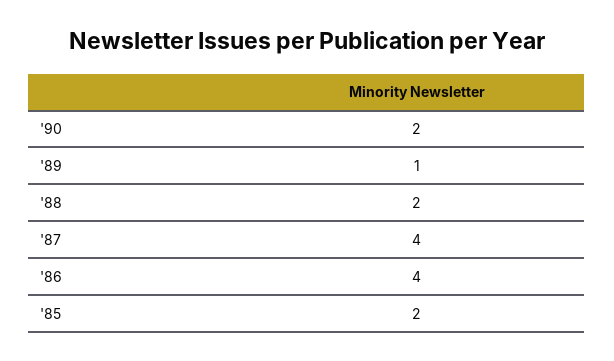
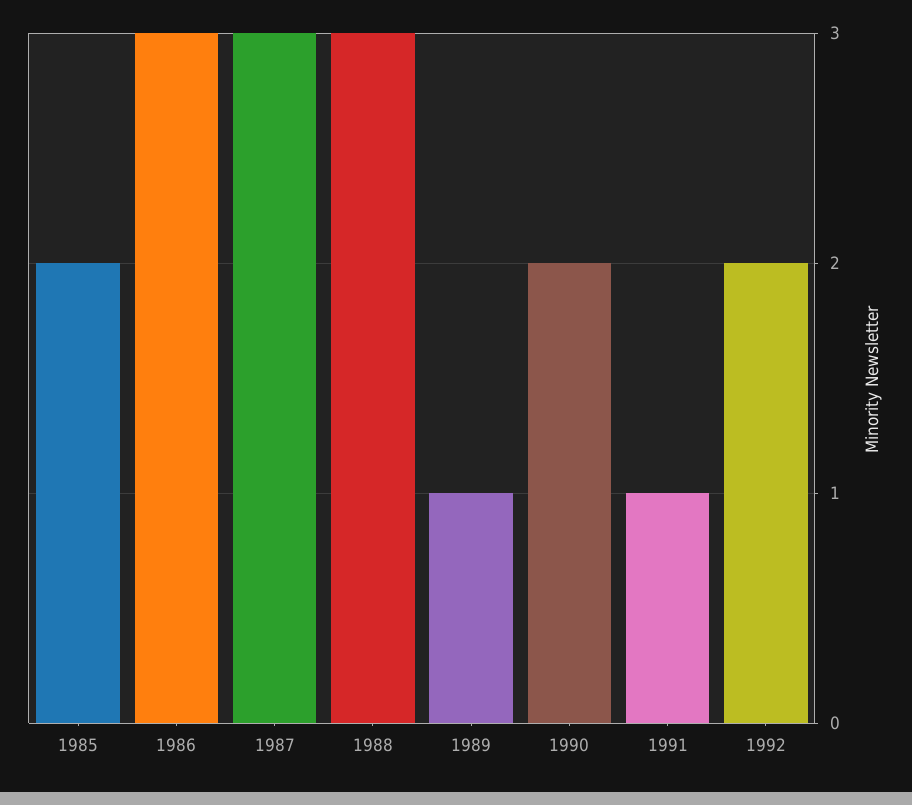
'88: 2 -> 3
'87: 4 -> 3
'86: 4 -> 3
1991: none -> 1
1992: none -> 2

